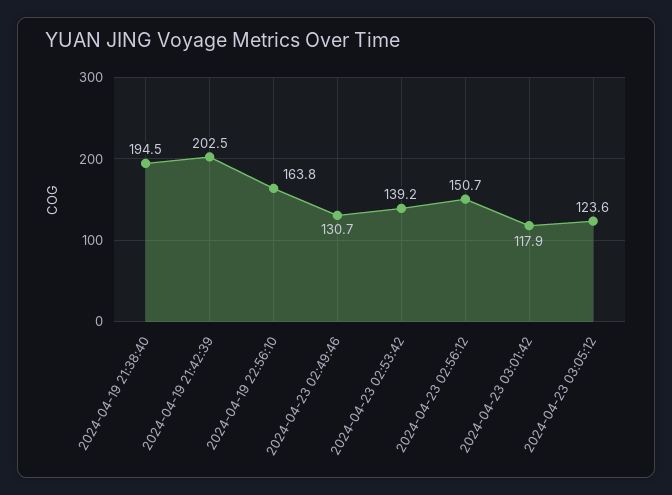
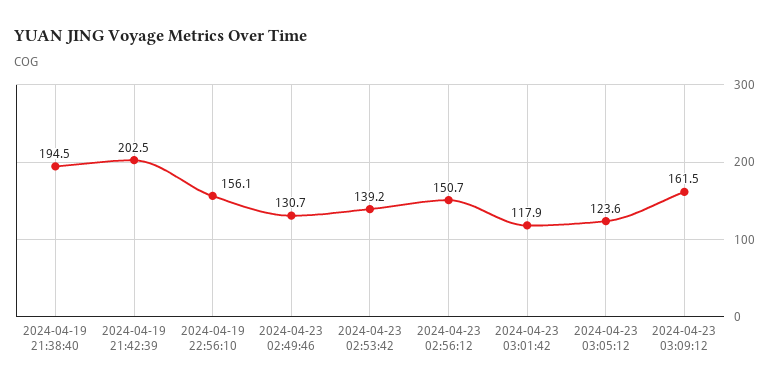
2024-04-19 22:56:10: 163.8 -> 156.1
2024-04-23 03:09:12: none -> 161.5

